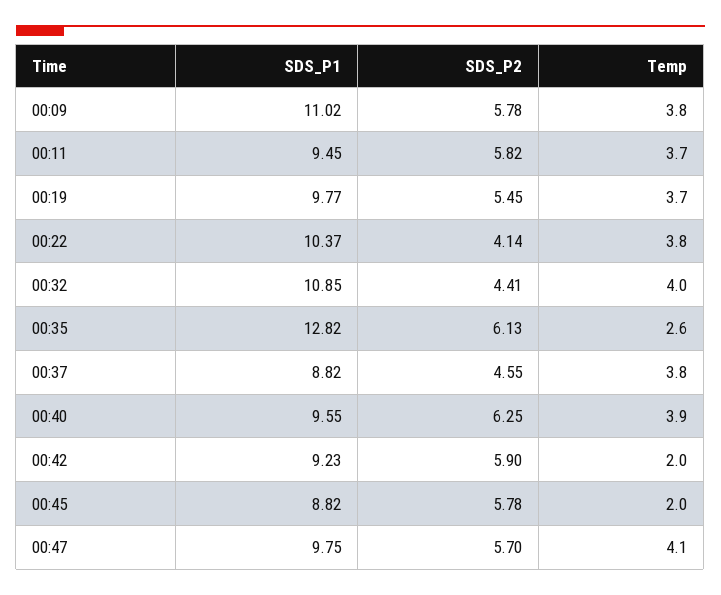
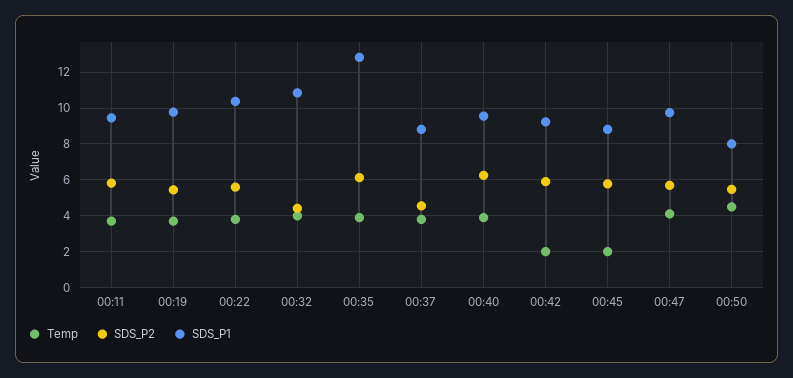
SDS_P1, 00:09: 11.02 -> none
SDS_P2, 00:09: 5.78 -> none
Temp, 00:09: 3.8 -> none
SDS_P2, 00:22: 4.14 -> 5.5
Temp, 00:35: 2.6 -> 4
Temp, 00:50: none -> 4.5
SDS_P2, 00:50: none -> 5.5
SDS_P1, 00:50: none -> 8

